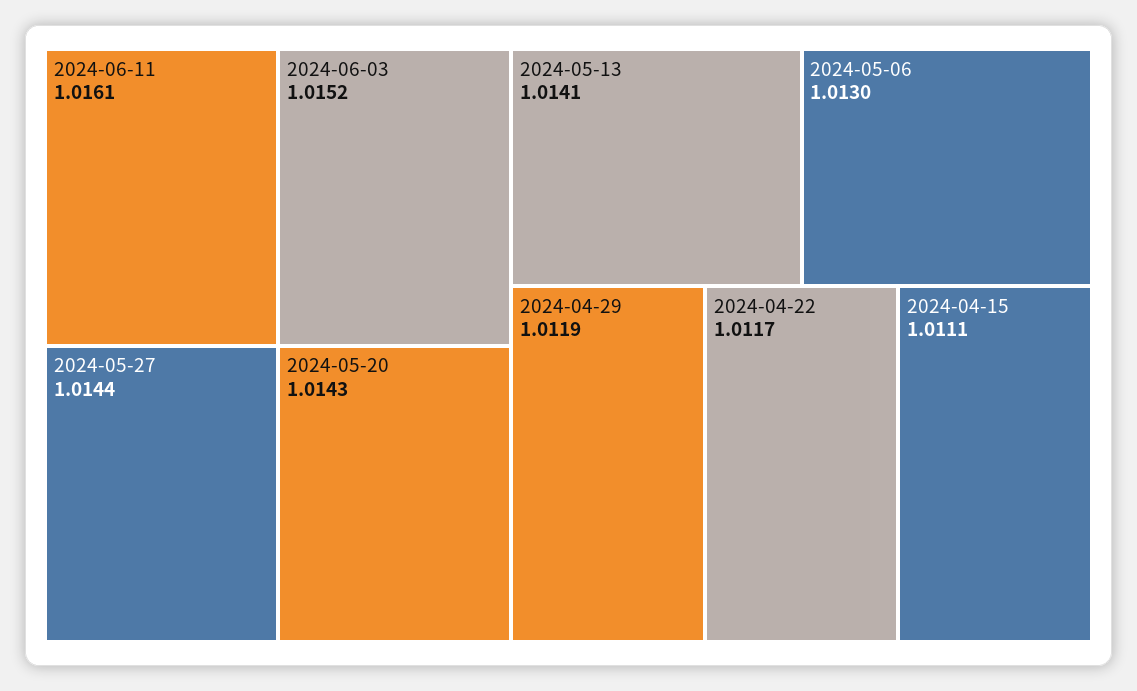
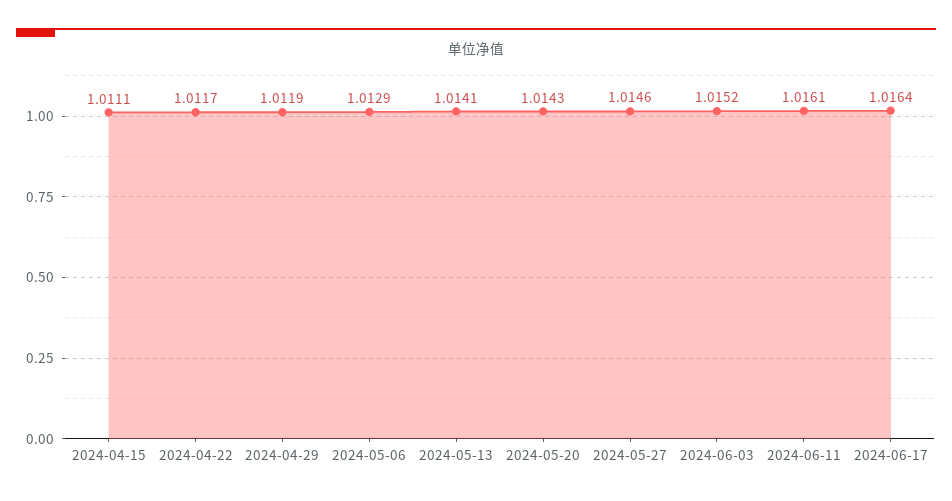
2024-05-27: 1.0144 -> 1.0146
2024-05-06: 1.013 -> 1.0129
2024-06-17: none -> 1.0164

